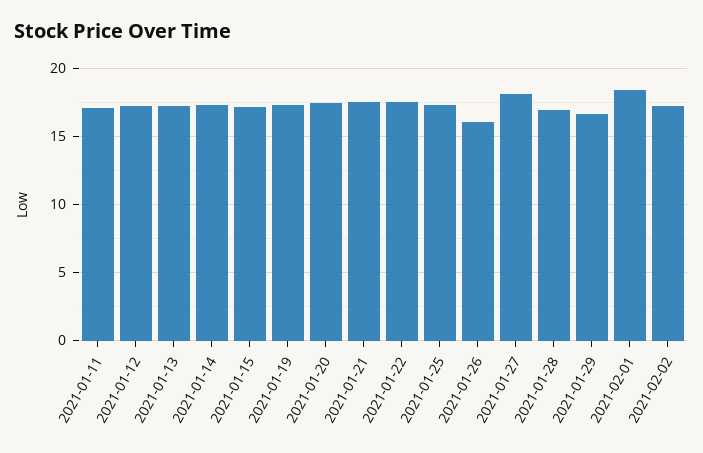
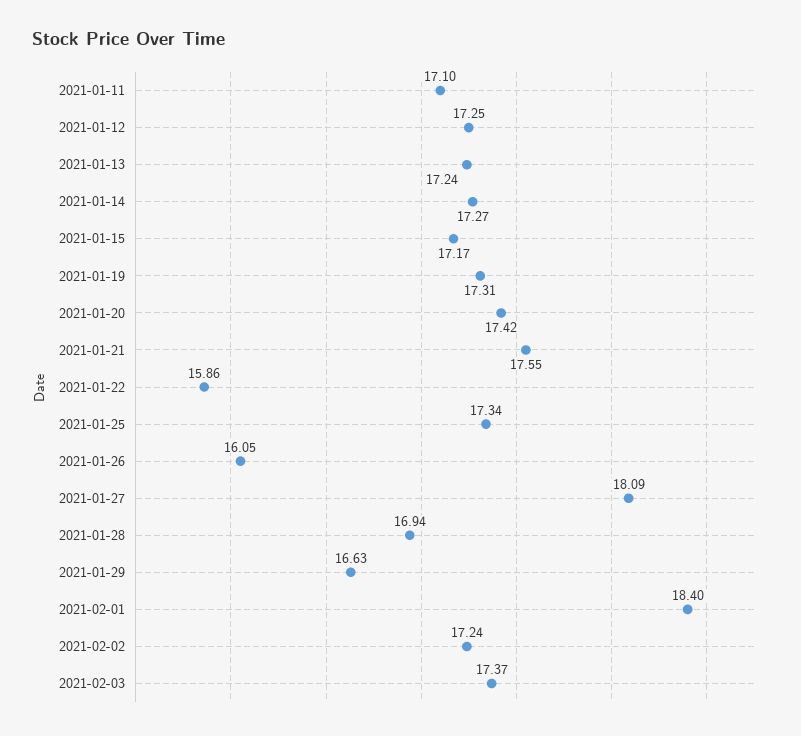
2021-01-22: 17.5 -> 15.86
2021-02-03: none -> 17.37

